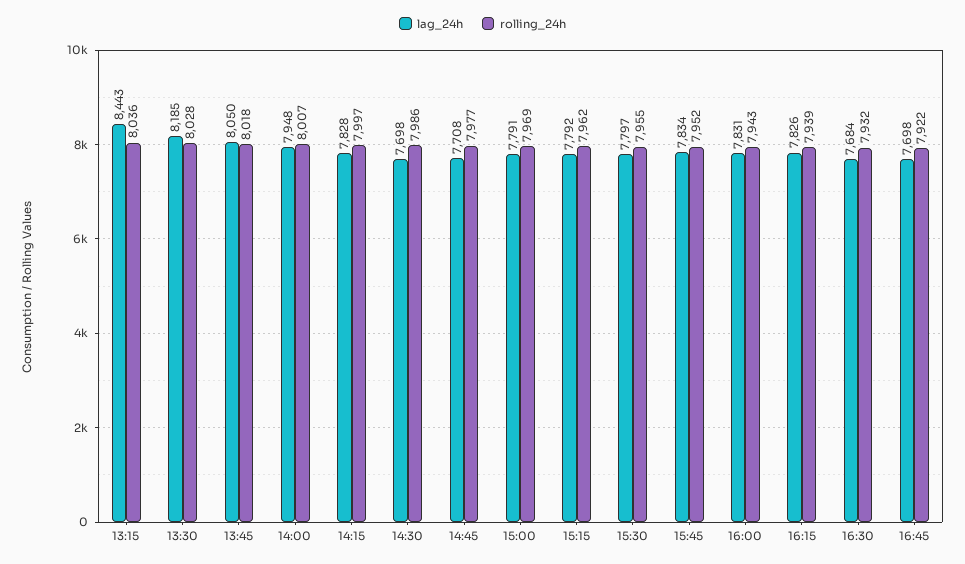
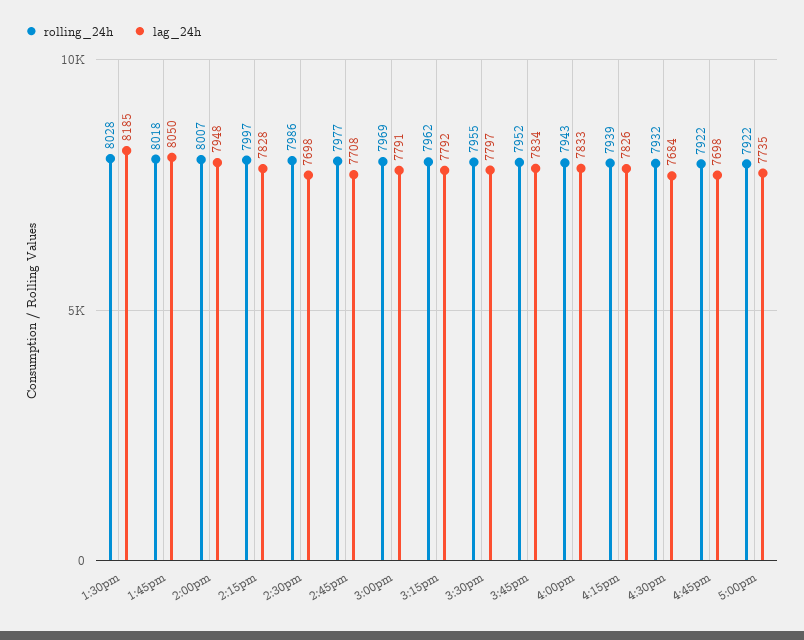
lag_24h, 13:15: 8443 -> none
rolling_24h, 13:15: 8036 -> none
lag_24h, 16:00: 7831 -> 7833
rolling_24h, 5:00pm: none -> 7922
lag_24h, 5:00pm: none -> 7735

